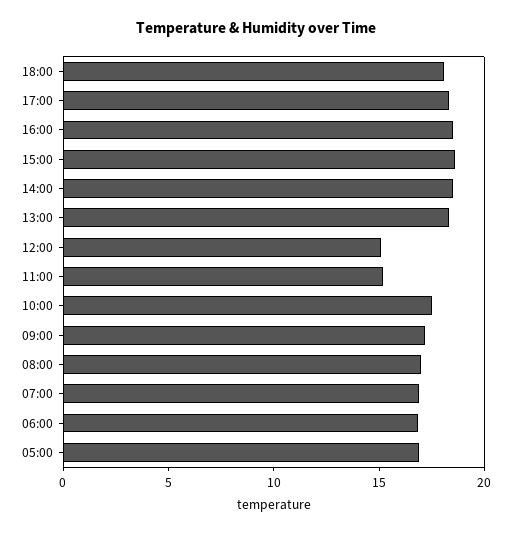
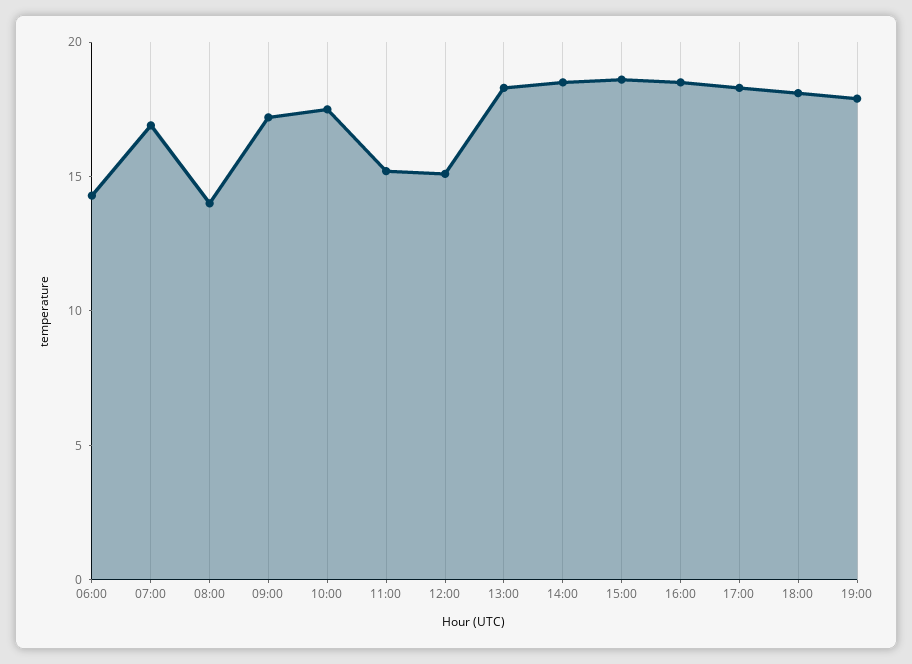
08:00: 17 -> 14
06:00: 17 -> 14
05:00: 17 -> none
19:00: none -> 18

